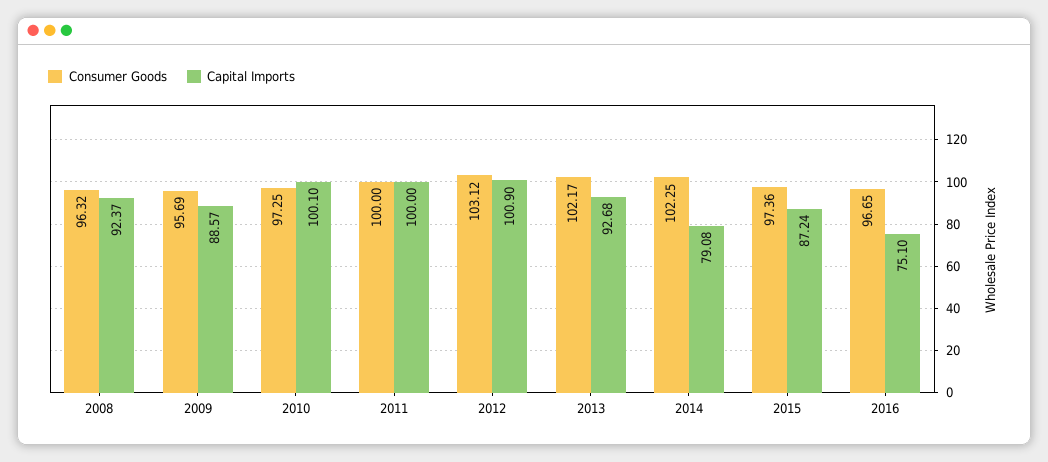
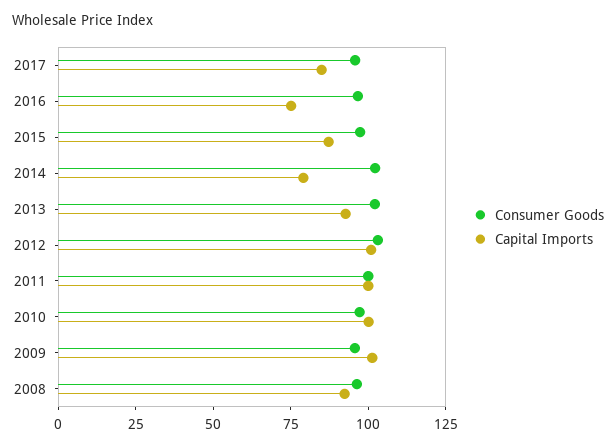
Capital Imports, 2009: 88.57 -> 100
Consumer Goods, 2017: none -> 95
Capital Imports, 2017: none -> 85

